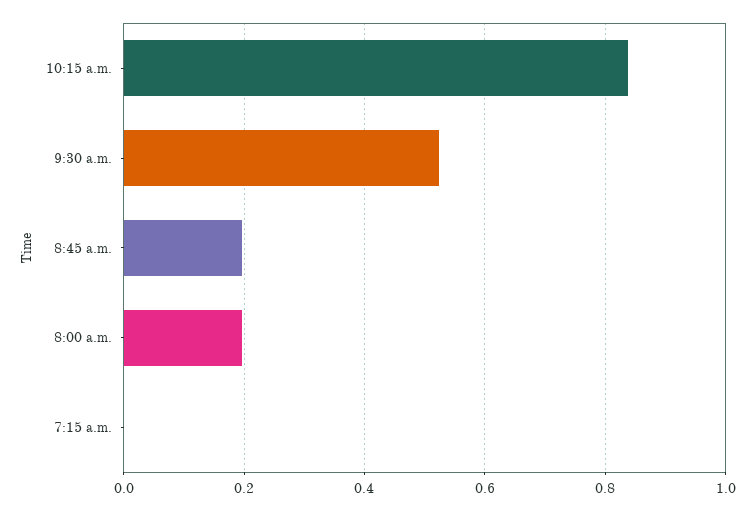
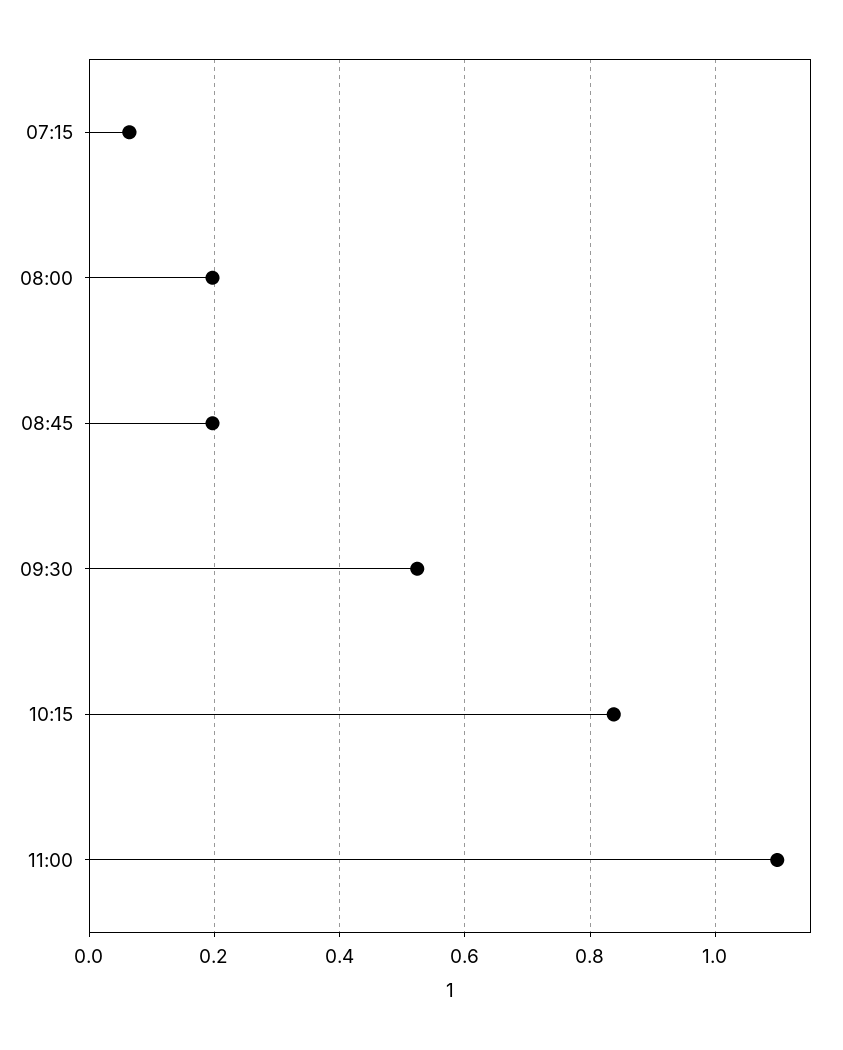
7:15 a.m.: 0 -> 0.06
11:00: none -> 1.1

